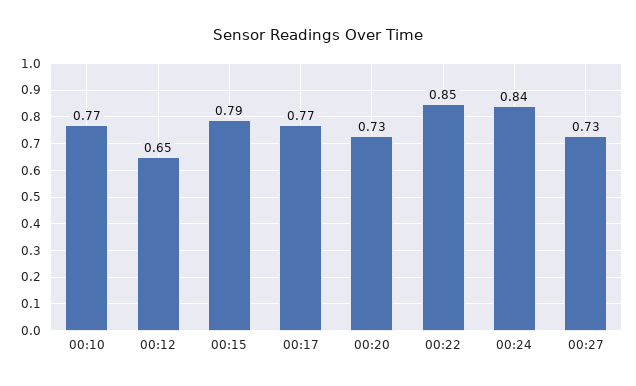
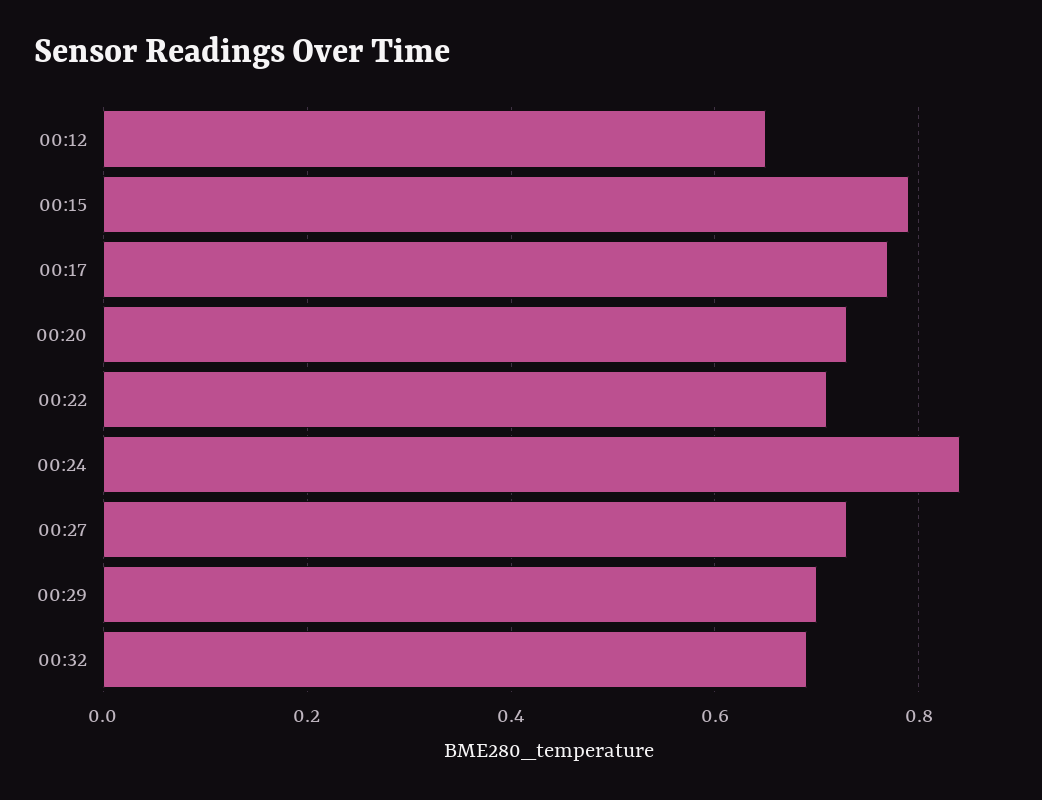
00:10: 0.77 -> none
00:22: 0.85 -> 0.7
00:29: none -> 0.7
00:32: none -> 0.7

